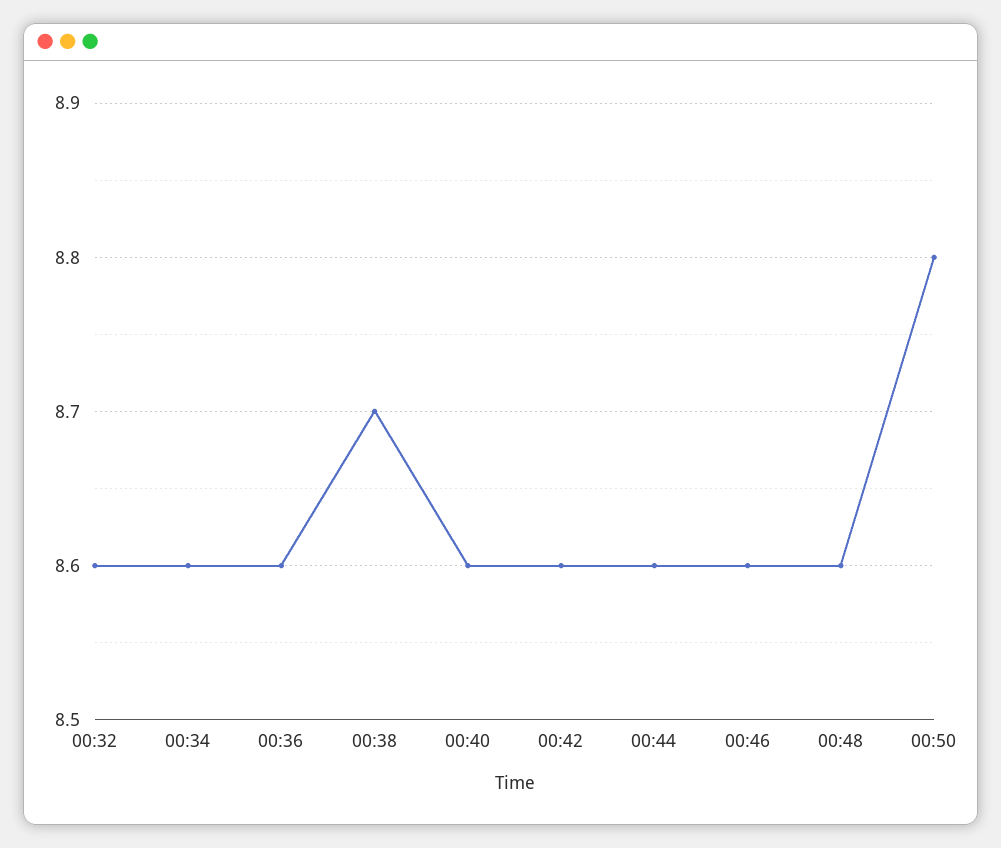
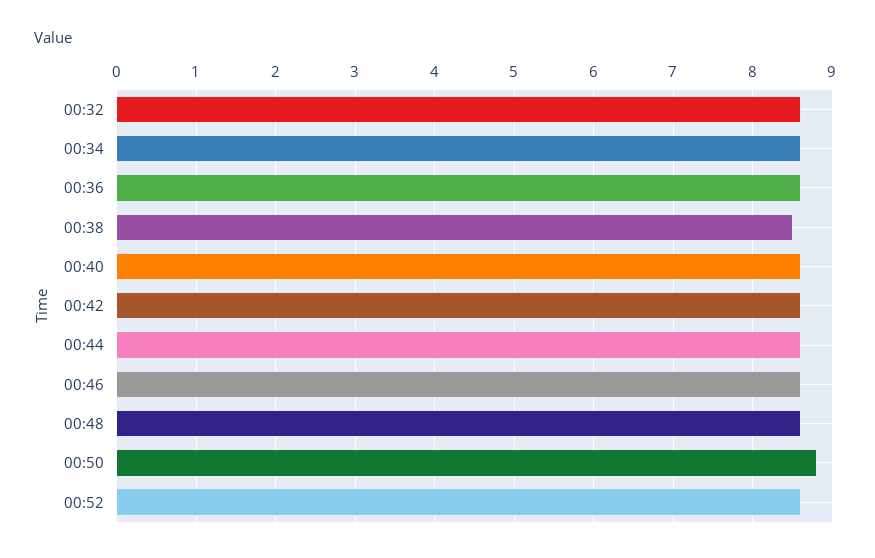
00:38: 8.7 -> 8.5
00:52: none -> 8.6

